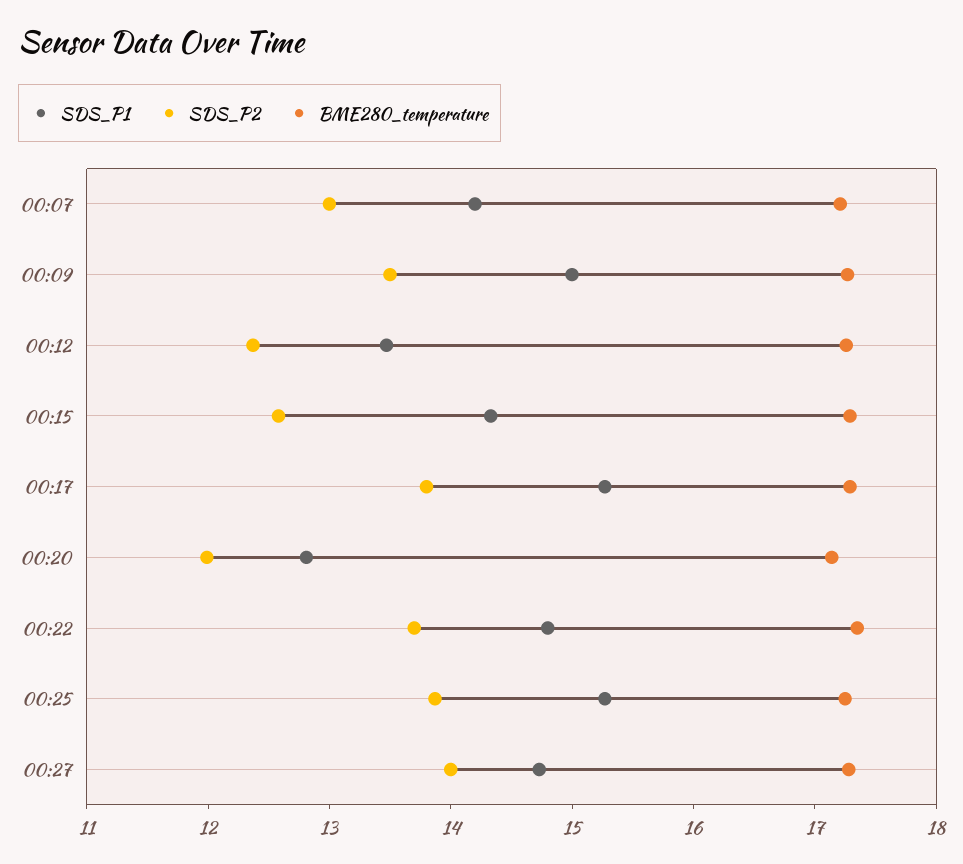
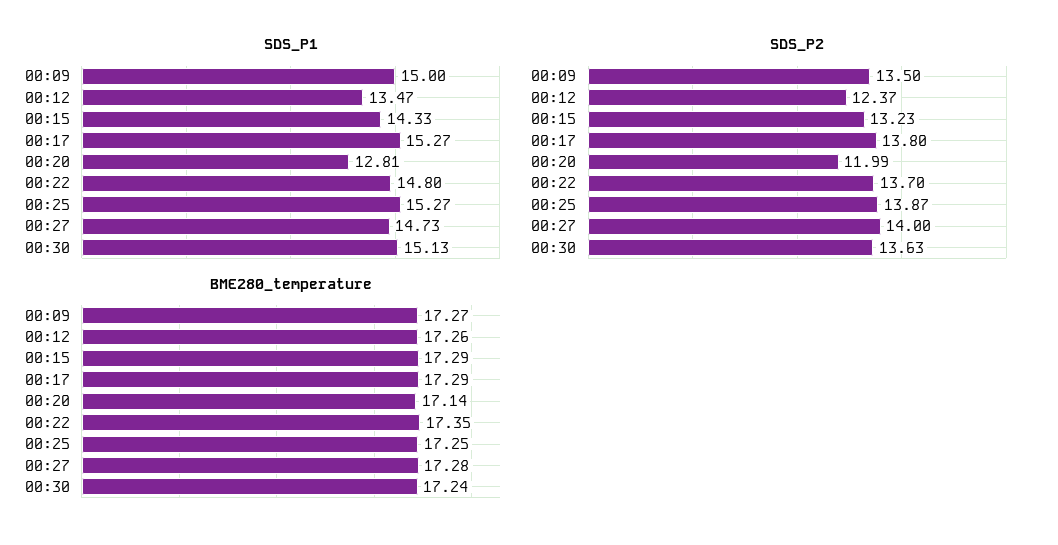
SDS_P1, 00:07: 14.2 -> none
SDS_P2, 00:07: 13 -> none
BME280_temperature, 00:07: 17.2 -> none
SDS_P2, 00:15: 12.6 -> 13.23
SDS_P1, 00:30: none -> 15.13
SDS_P2, 00:30: none -> 13.63
BME280_temperature, 00:30: none -> 17.24

